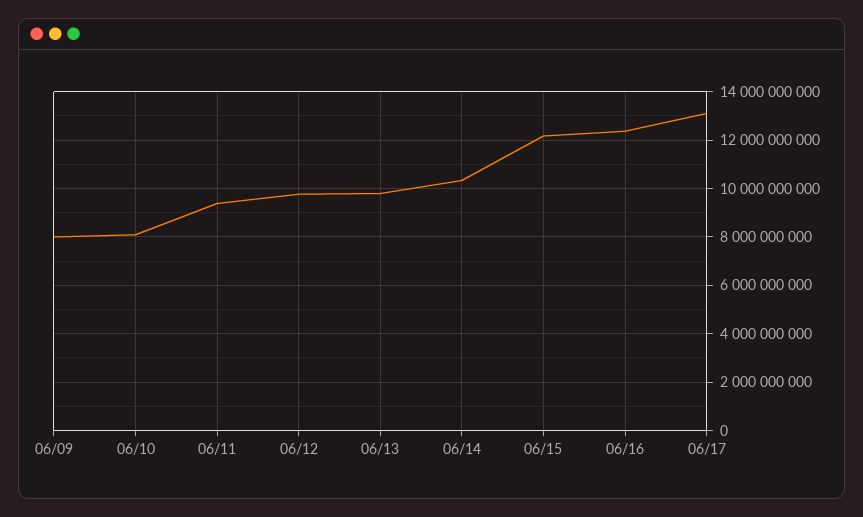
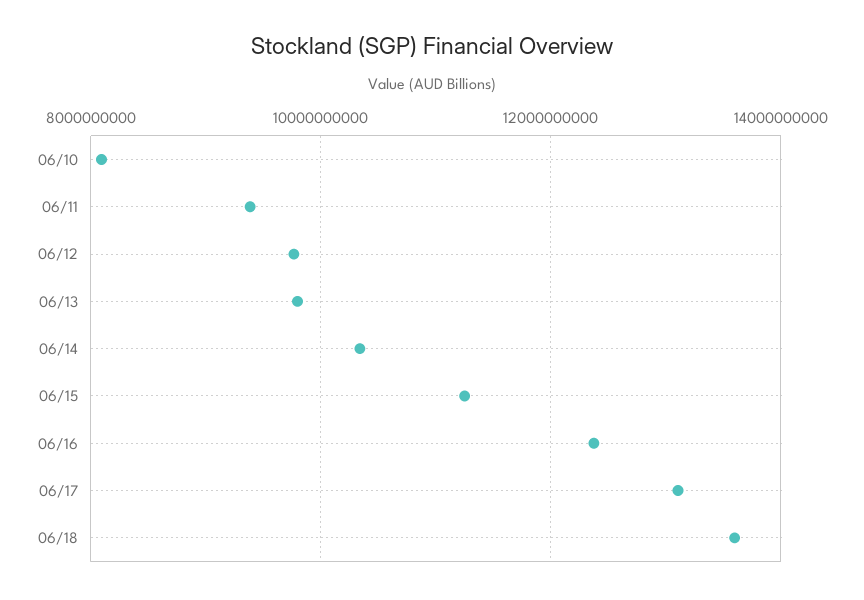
06/09: 8000000000 -> none
06/15: 12250000000 -> 11200000000
06/18: none -> 13600000000

